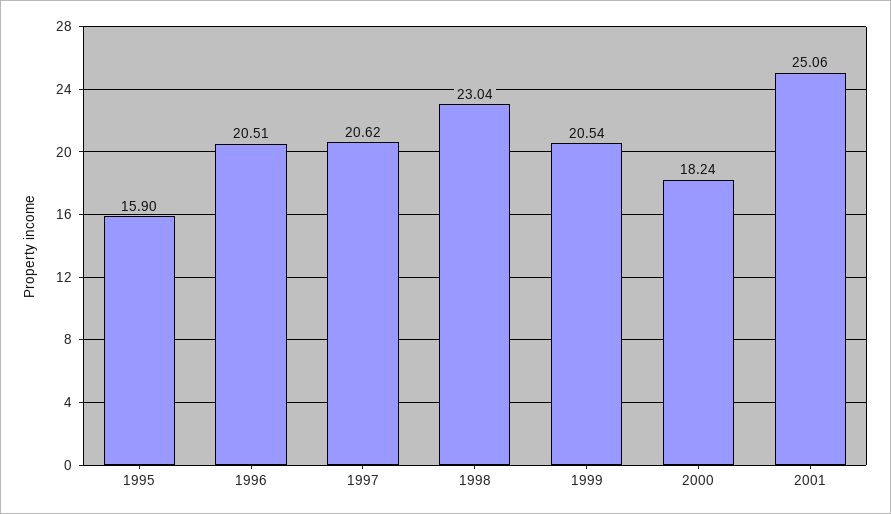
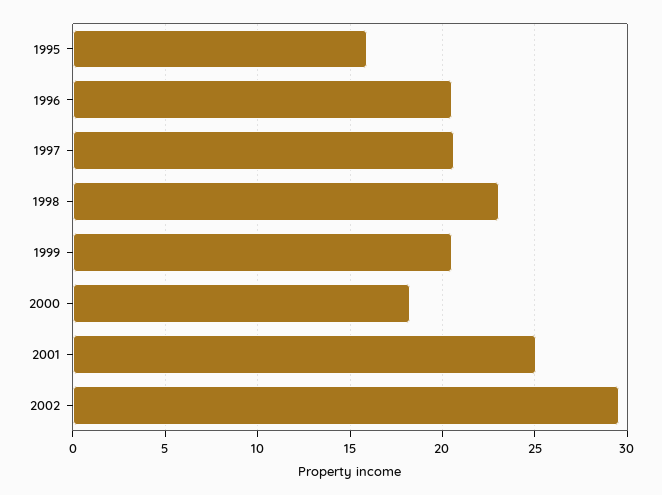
2002: none -> 29.5

